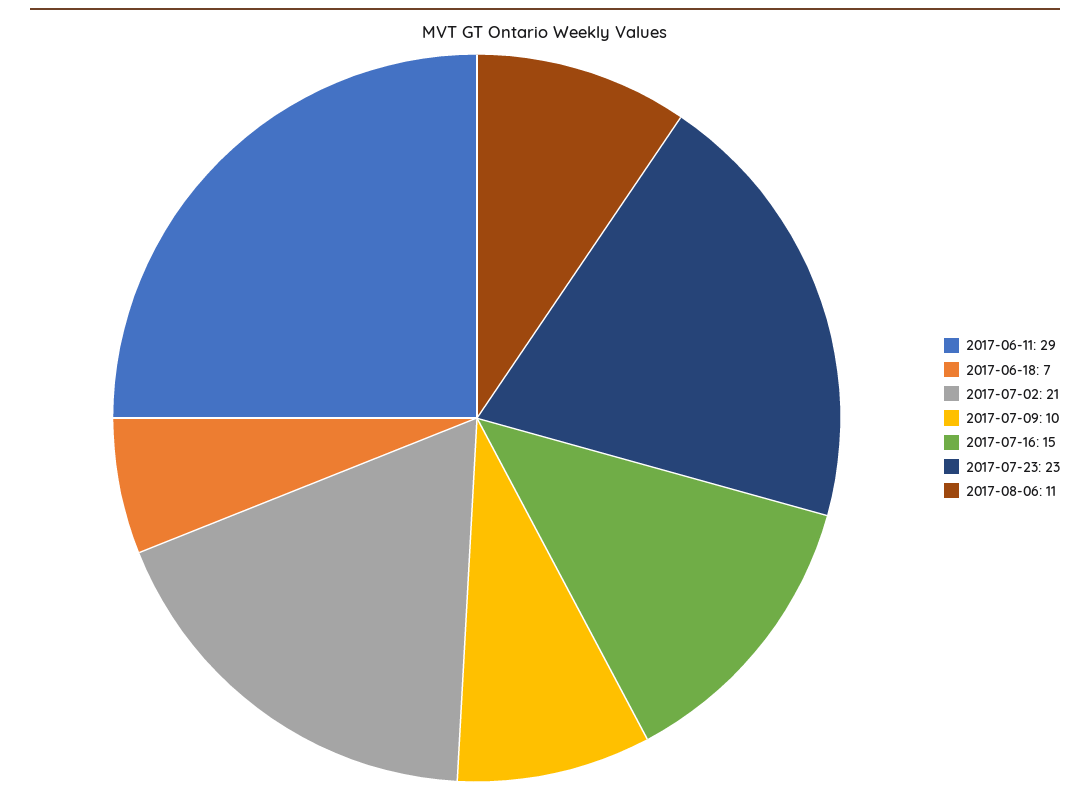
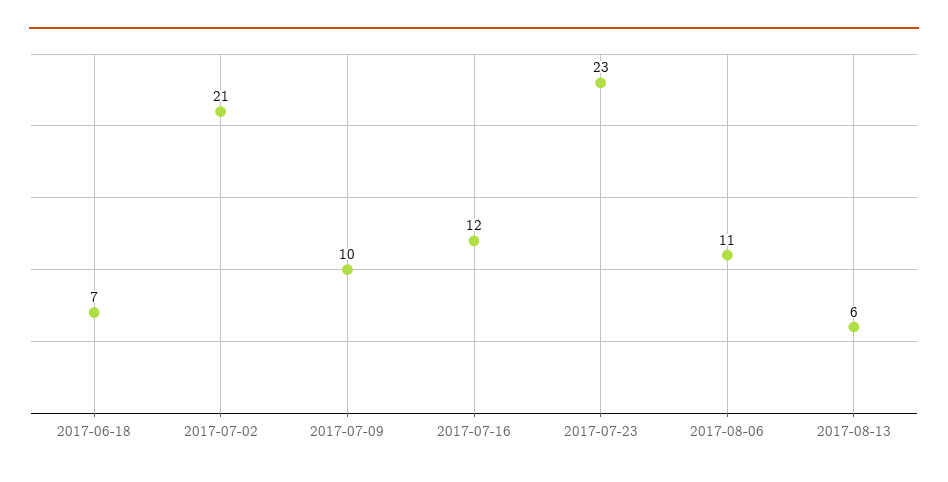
2017-06-11: 29 -> none
2017-07-16: 15 -> 12
2017-08-13: none -> 6

